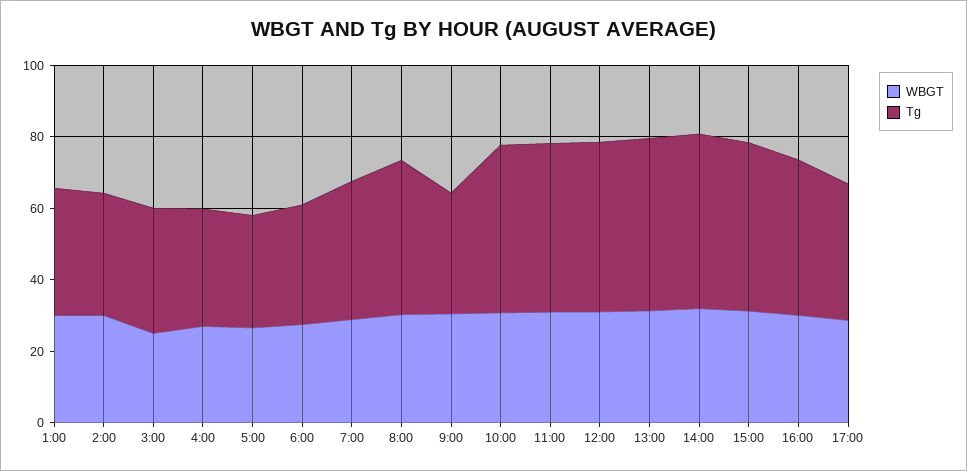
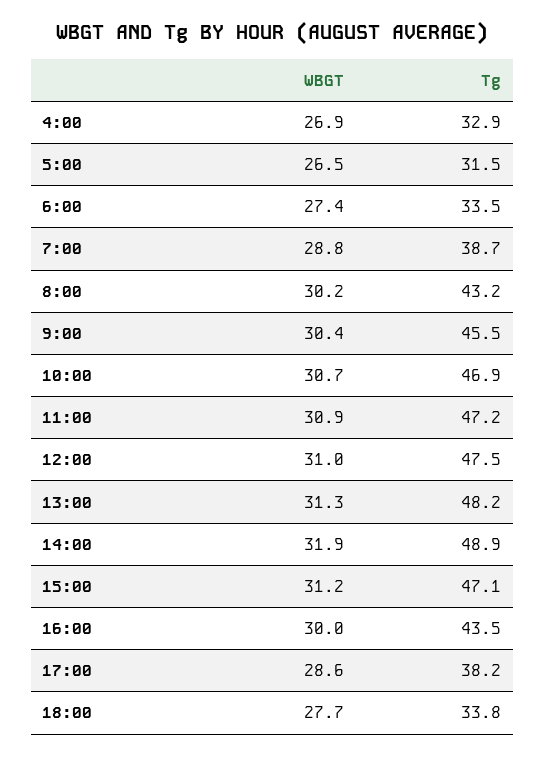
WBGT, 1:00: 30 -> none
Tg, 1:00: 35 -> none
WBGT, 2:00: 30 -> none
Tg, 2:00: 35 -> none
WBGT, 3:00: 25 -> none
Tg, 3:00: 35 -> none
Tg, 9:00: 35 -> 45.5
WBGT, 18:00: none -> 27.7
Tg, 18:00: none -> 33.8

